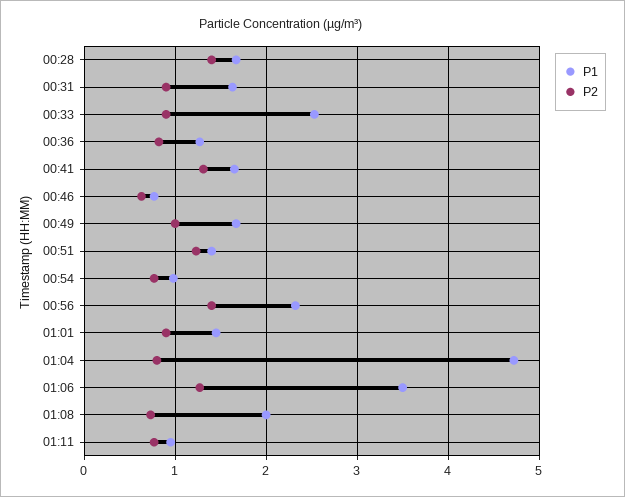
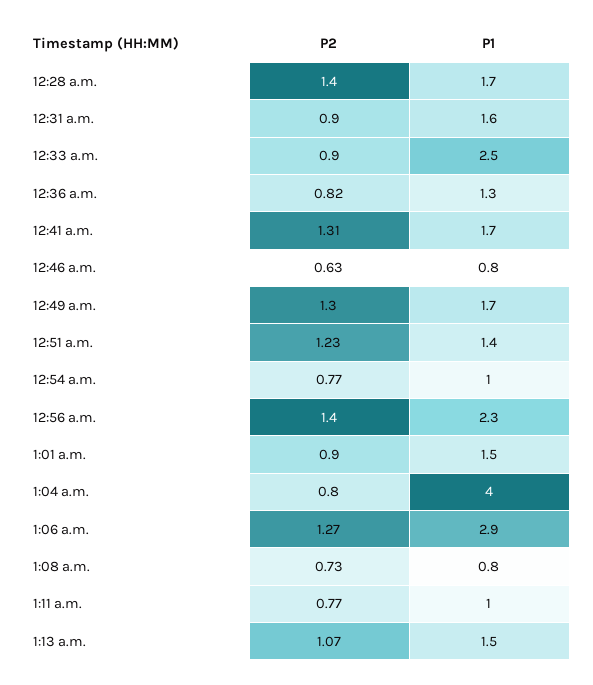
P2, 00:49: 1 -> 1.3
P1, 01:04: 4.7 -> 4
P1, 01:06: 3.5 -> 2.9
P1, 01:08: 2 -> 0.8
P2, 1:13 a.m.: none -> 1.07
P1, 1:13 a.m.: none -> 1.5

